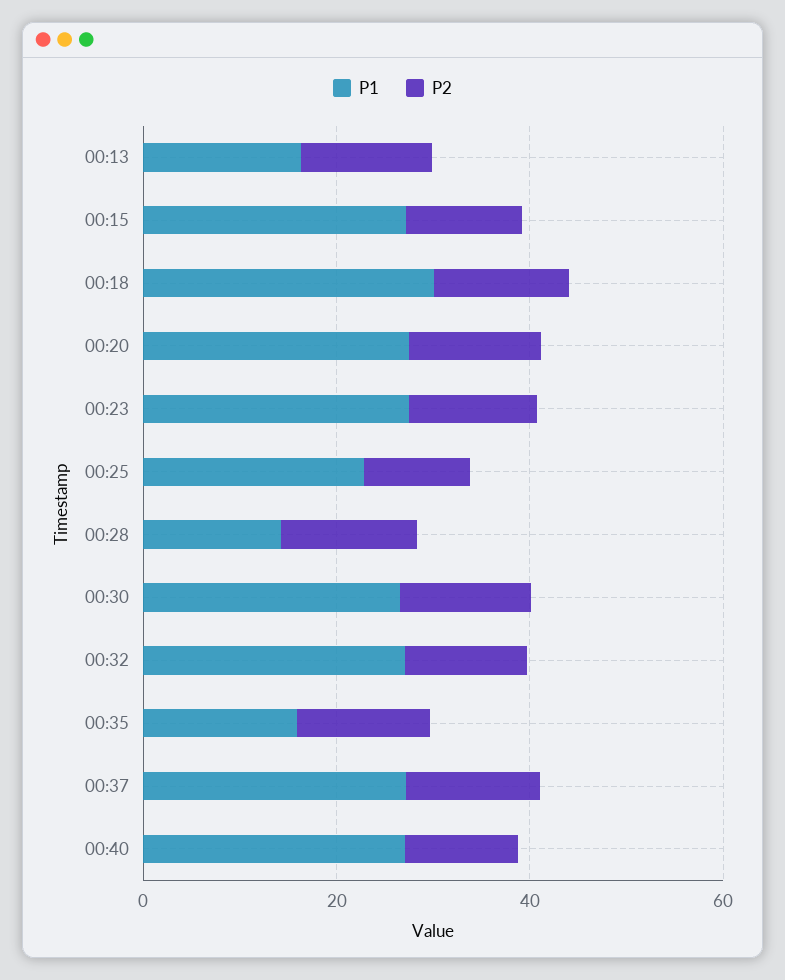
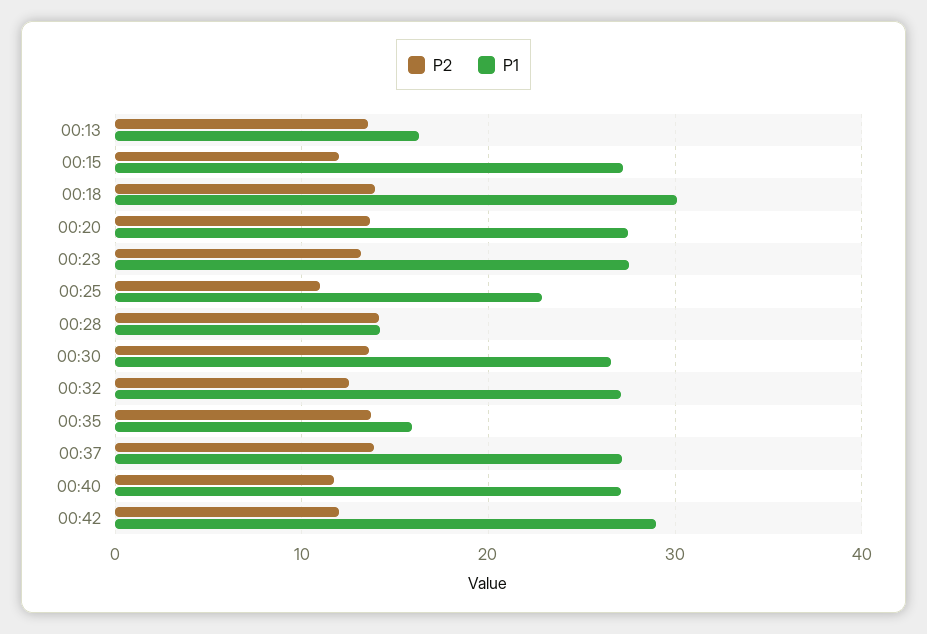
P2, 00:42: none -> 12
P1, 00:42: none -> 29

